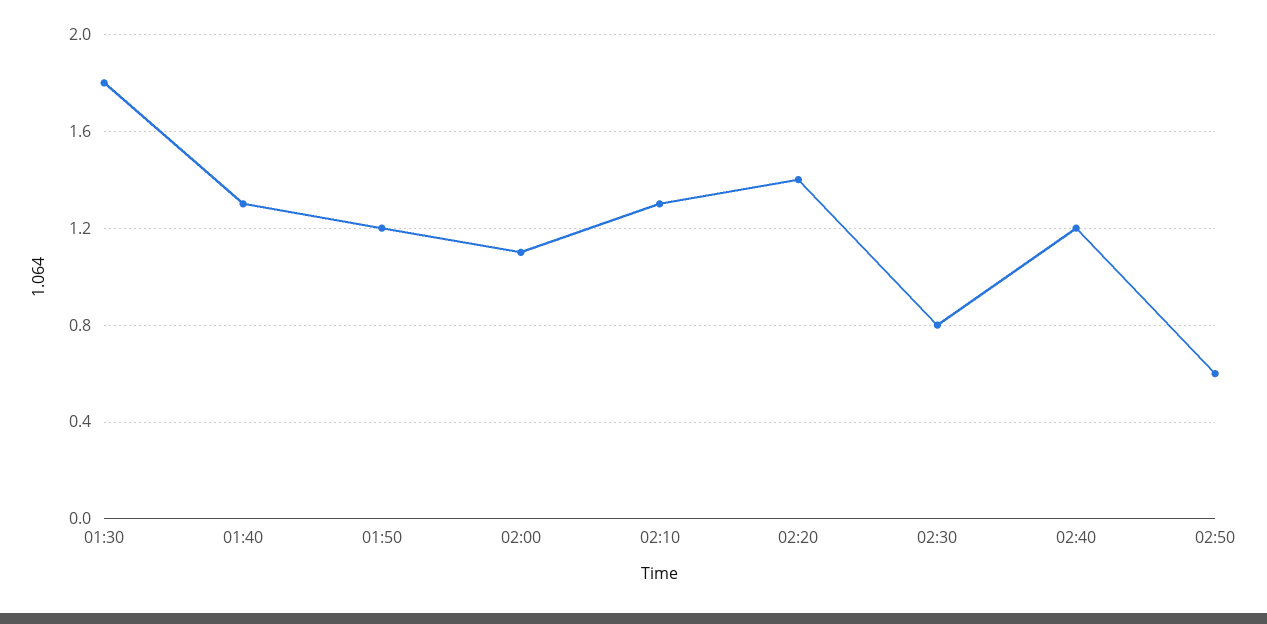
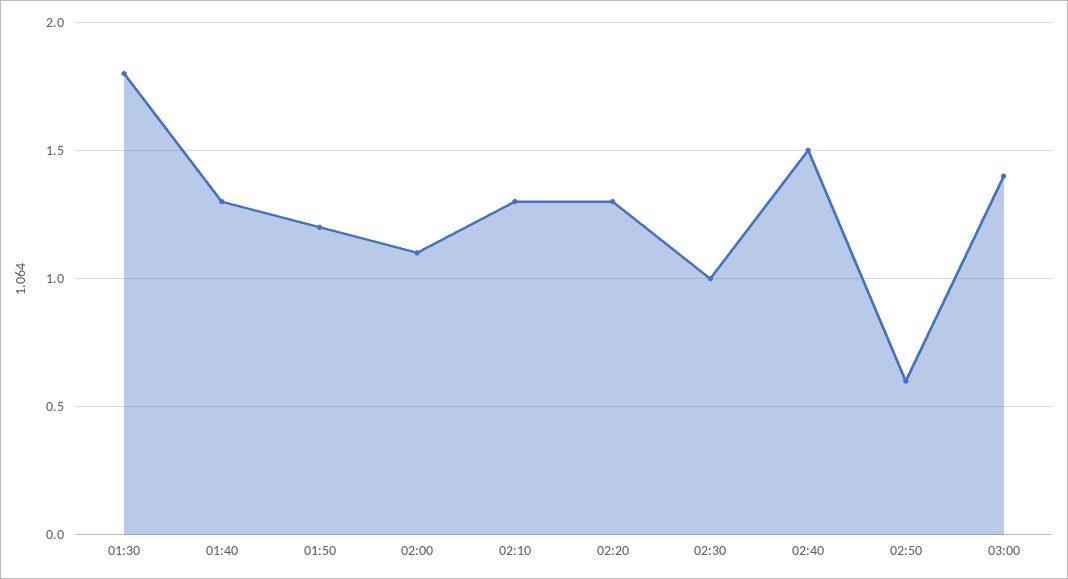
02:20: 1.4 -> 1.3
02:30: 0.8 -> 1
02:40: 1.2 -> 1.5
03:00: none -> 1.4

